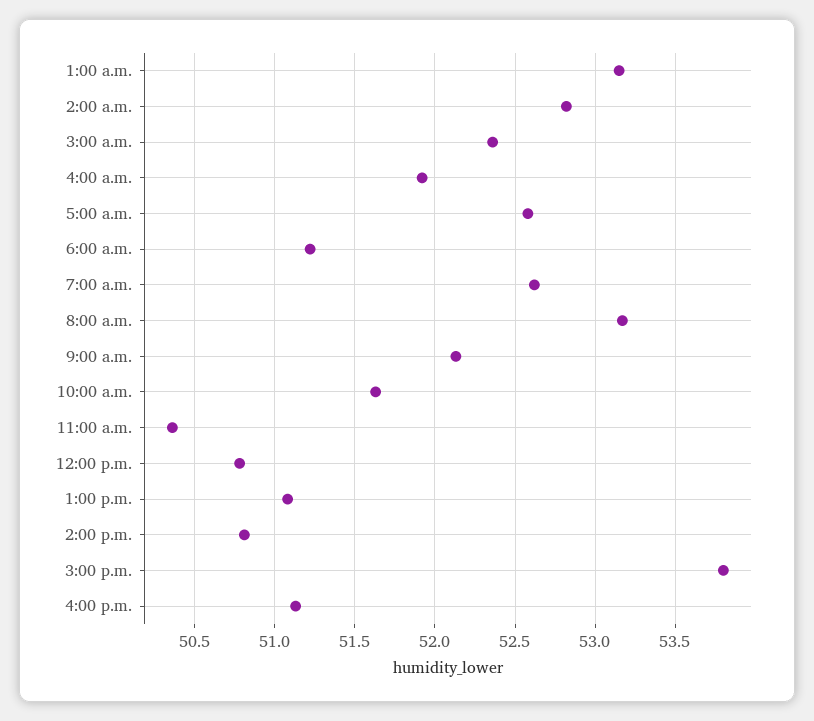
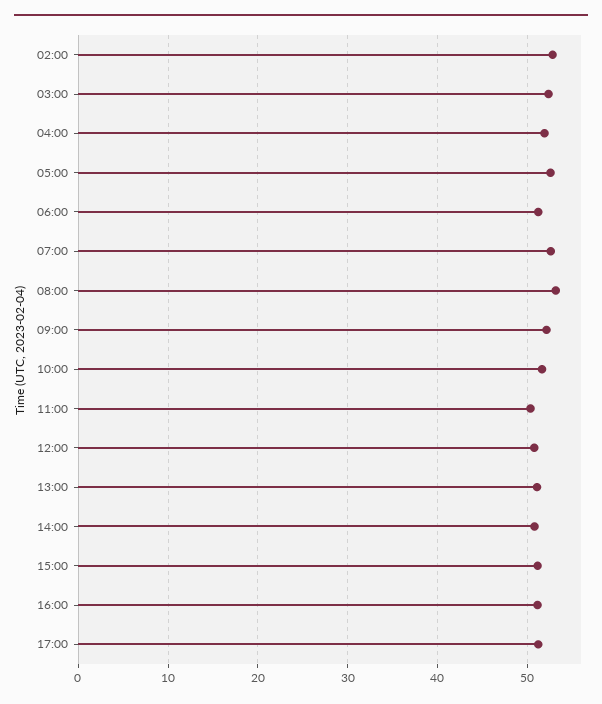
1:00 a.m.: 53.15 -> none
3:00 p.m.: 53.8 -> 51
17:00: none -> 51

